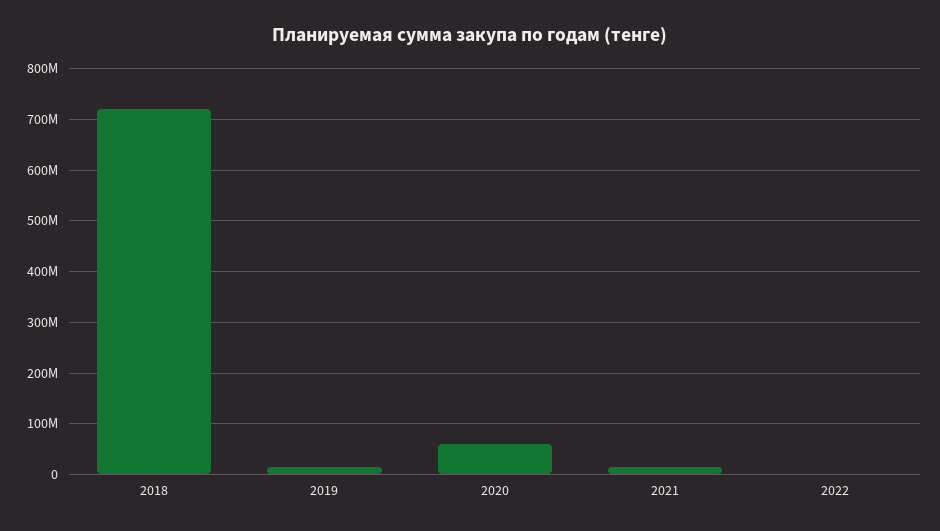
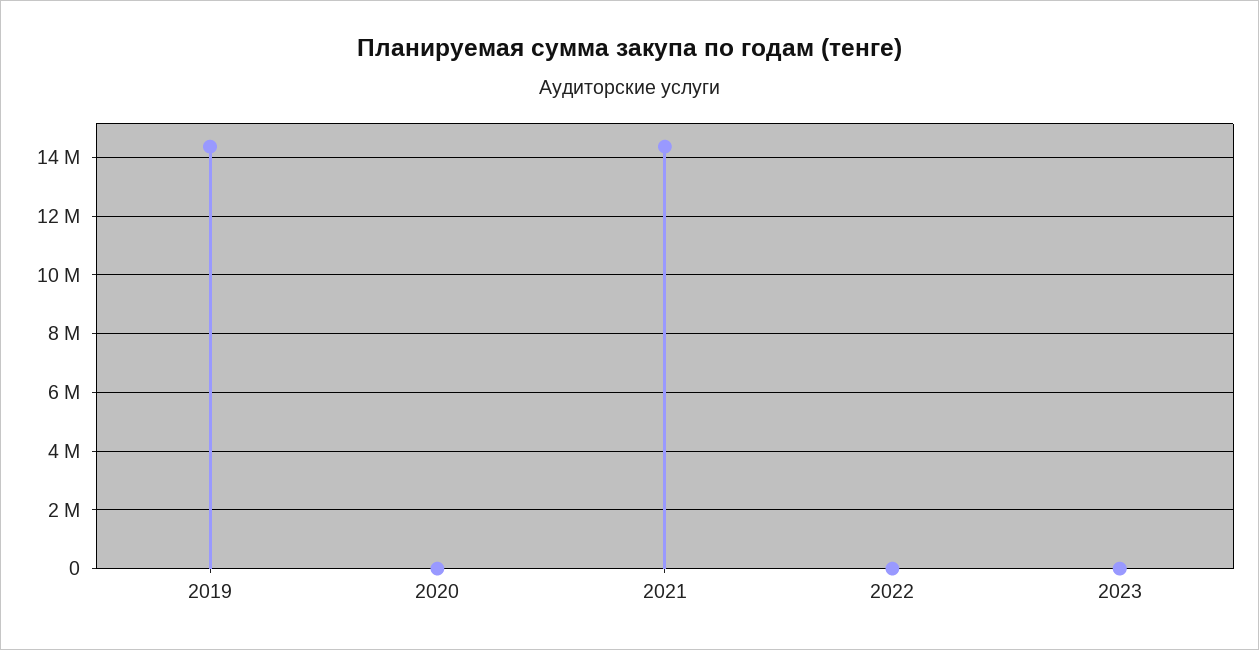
2018: 720000000 -> none
2020: 60000000 -> 0
2023: none -> 0

